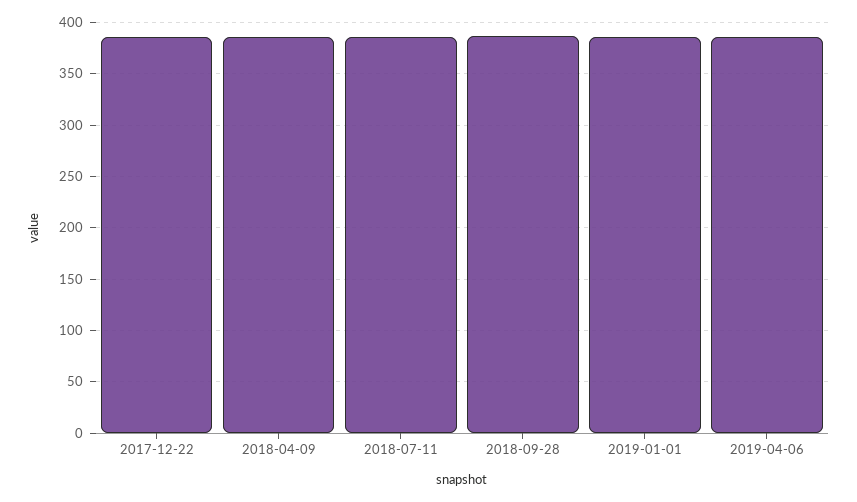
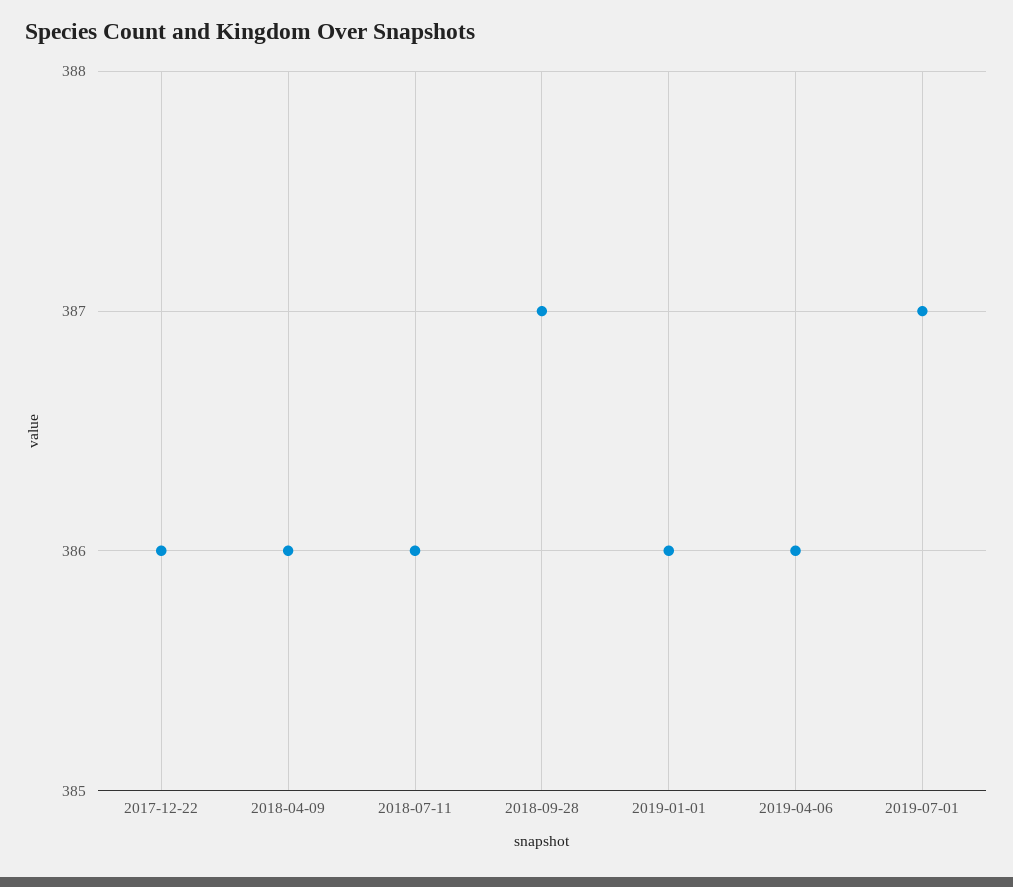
2019-07-01: none -> 387

